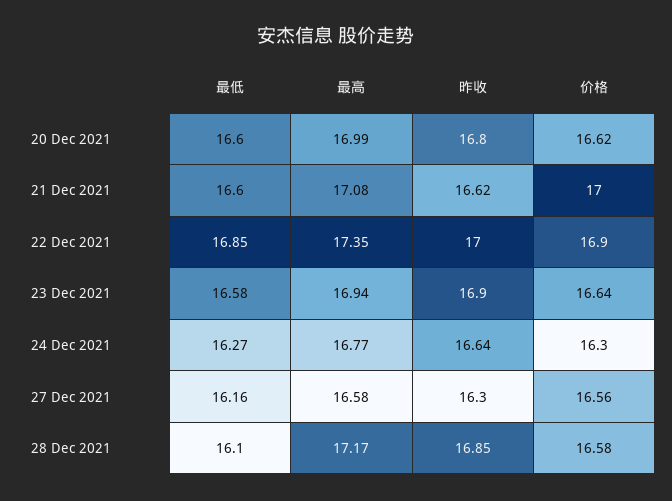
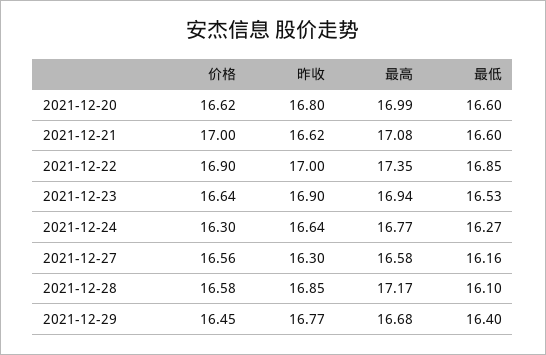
最低, 23 Dec 2021: 16.58 -> 16.53
价格, 2021-12-29: none -> 16.45
昨收, 2021-12-29: none -> 16.77
最高, 2021-12-29: none -> 16.68
最低, 2021-12-29: none -> 16.4

